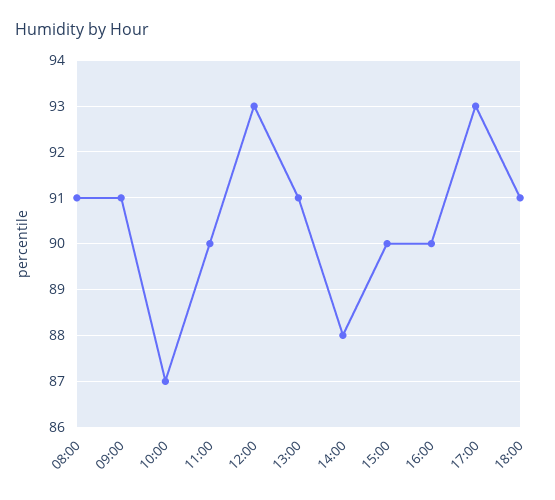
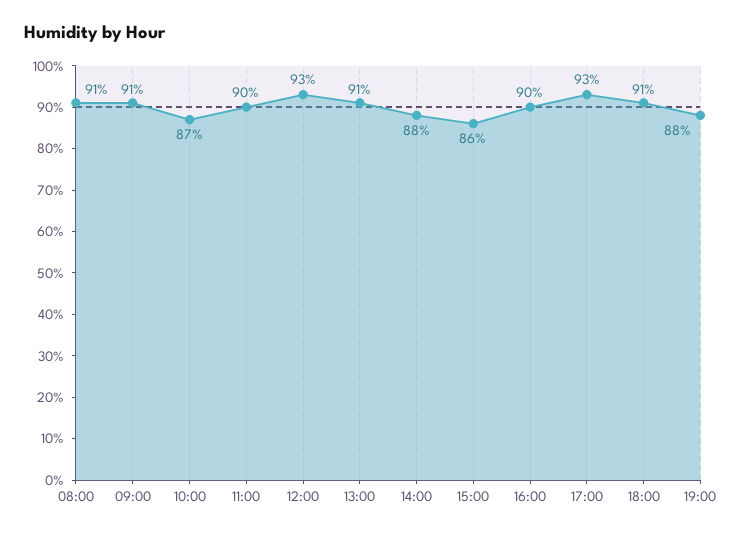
15:00: 90 -> 86
19:00: none -> 88

